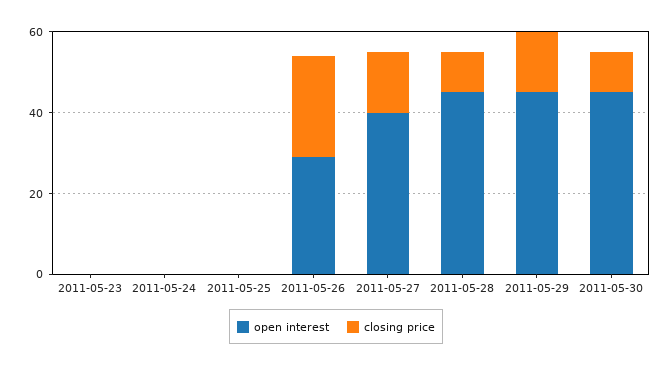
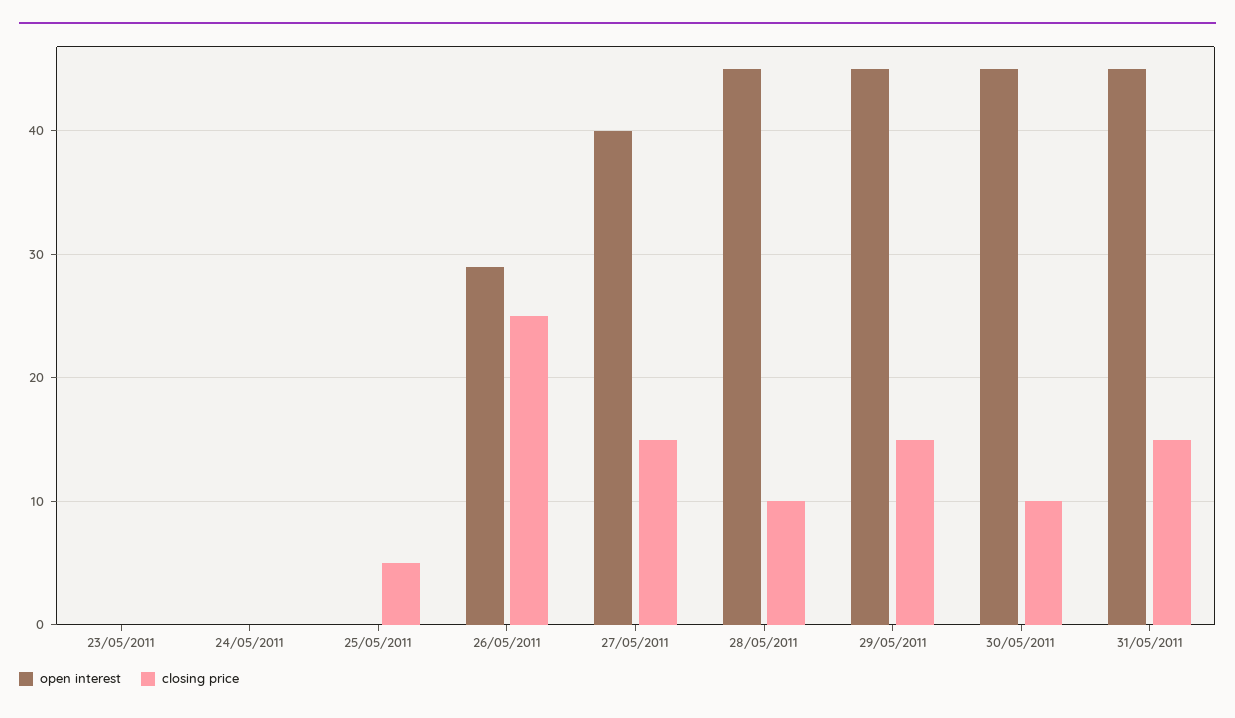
closing price, 2011-05-25: 0 -> 5
open interest, 31/05/2011: none -> 45
closing price, 31/05/2011: none -> 15

